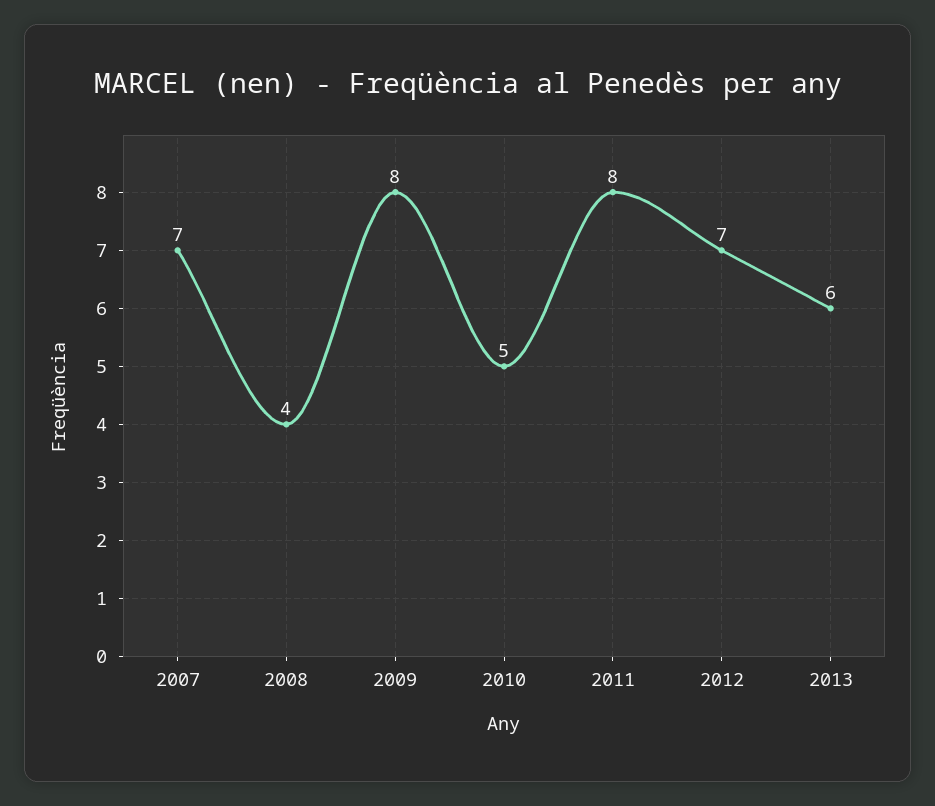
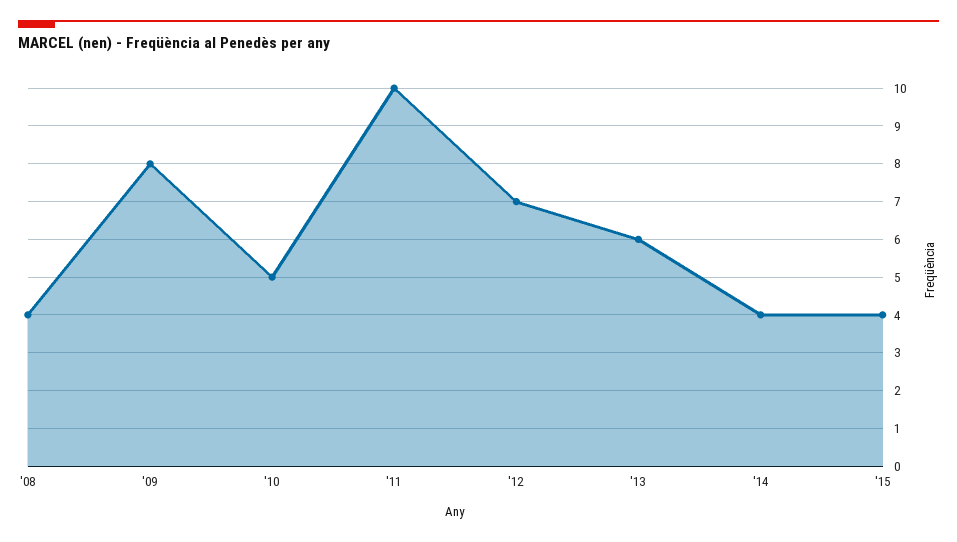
2007: 7 -> none
2011: 8 -> 10
'14: none -> 4
'15: none -> 4

